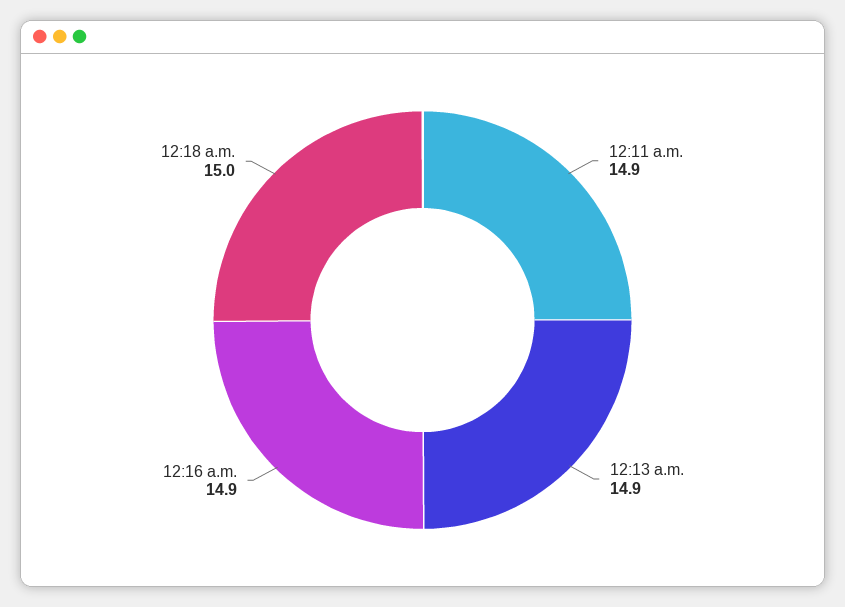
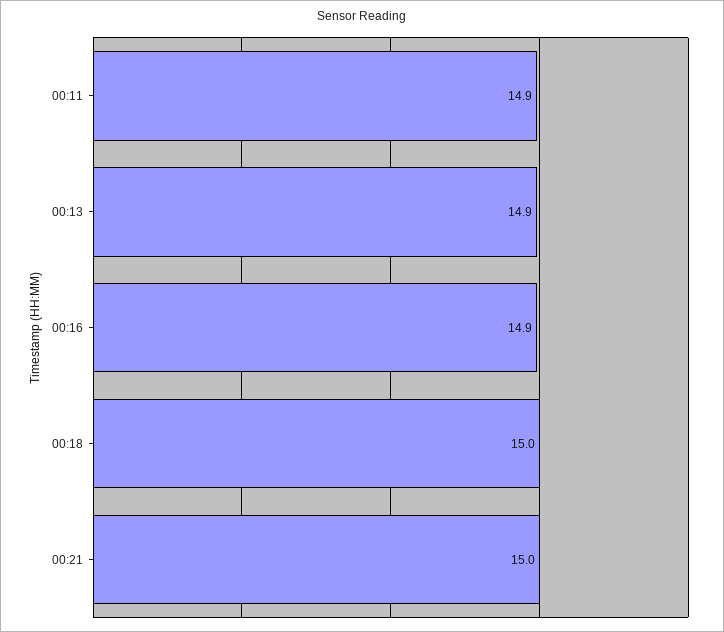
00:21: none -> 15

